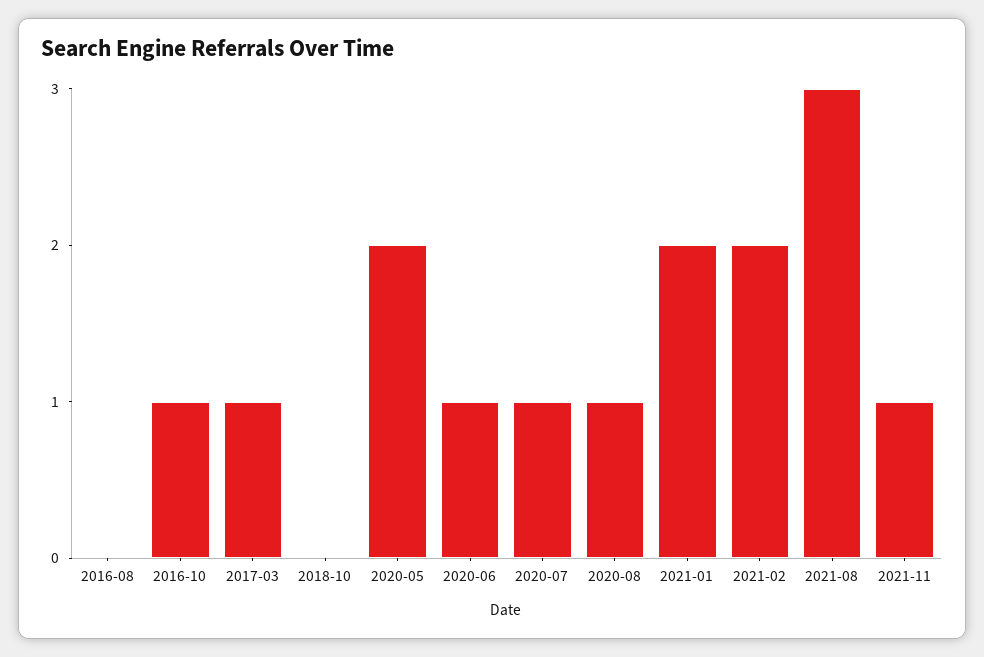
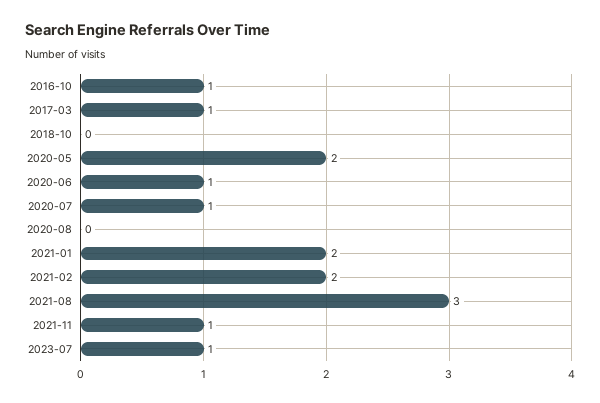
2016-08: 0 -> none
2020-08: 1 -> 0
2023-07: none -> 1

